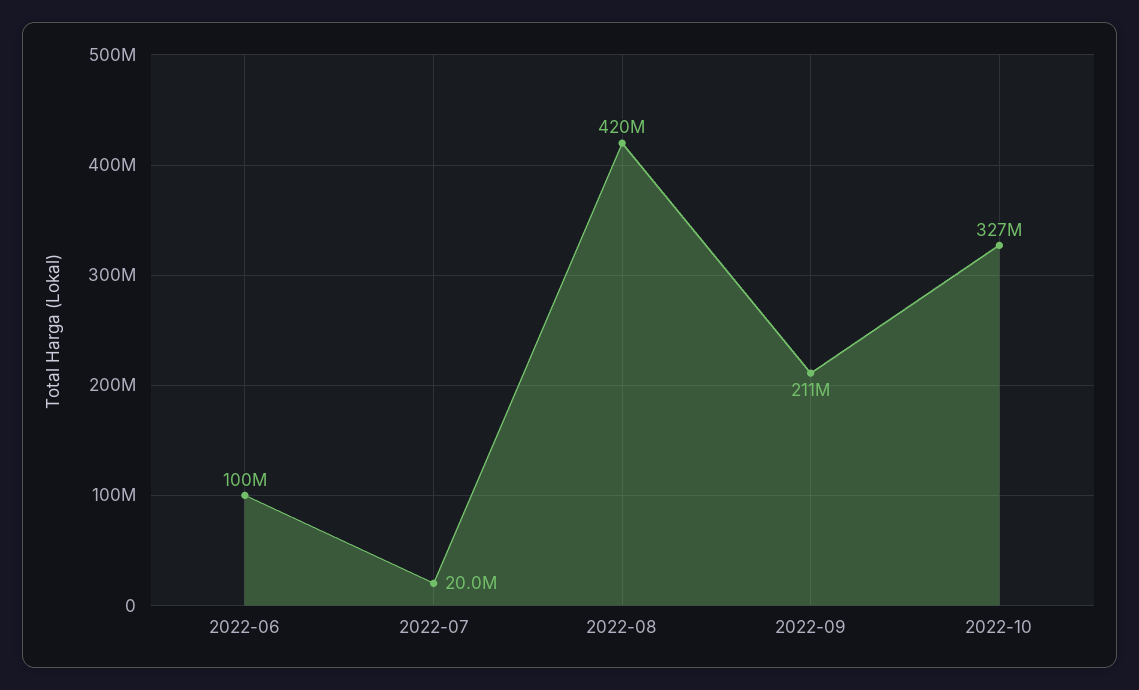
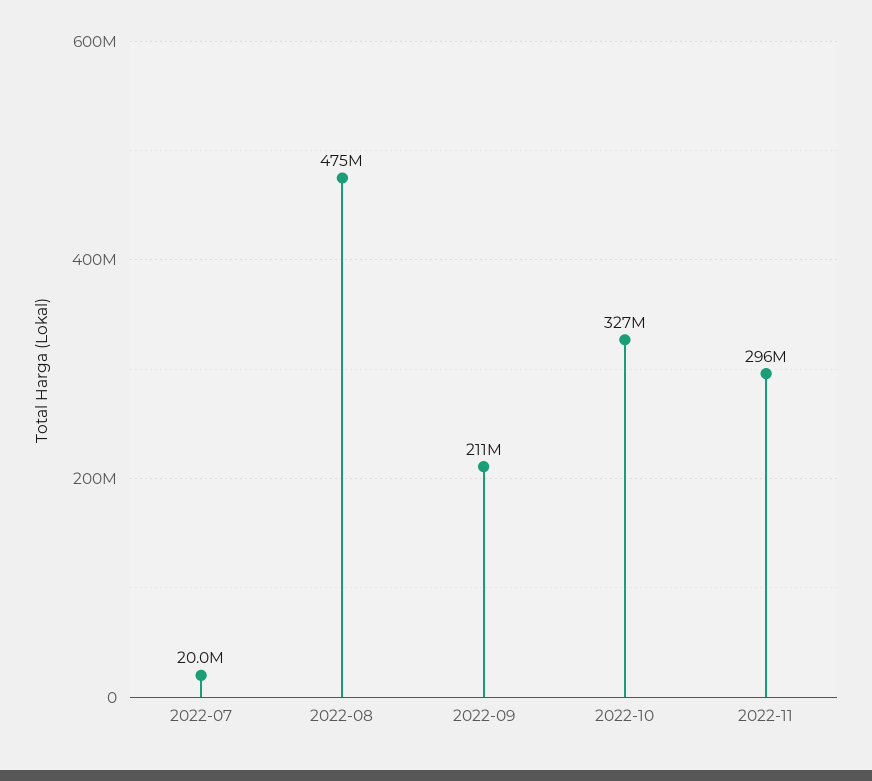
2022-06: 100000000 -> none
2022-08: 420000000 -> 475000000
2022-11: none -> 296000000

